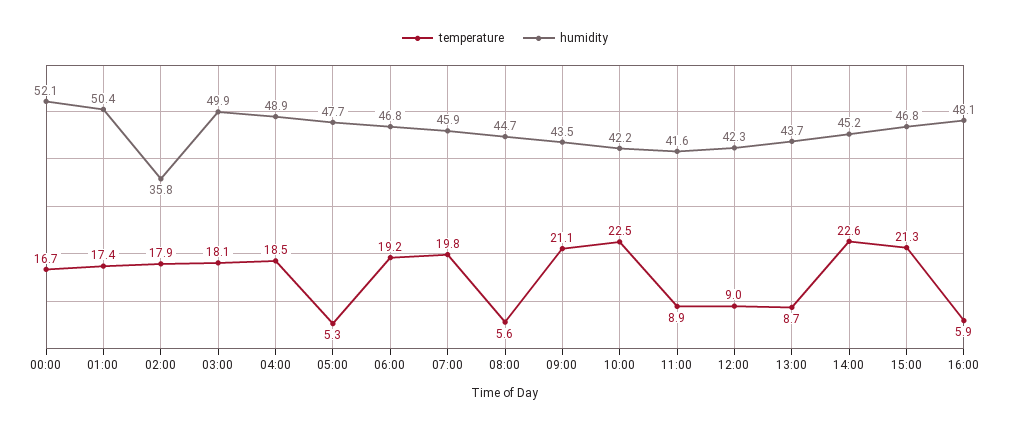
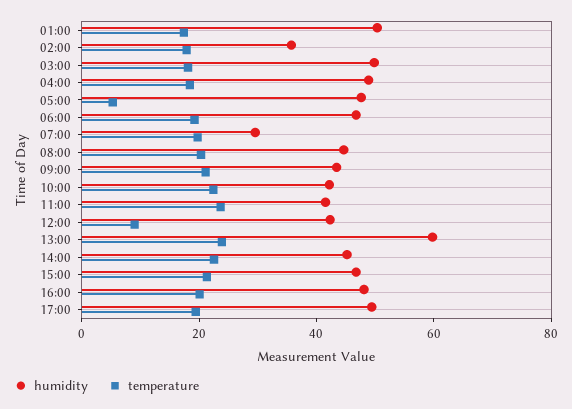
temperature, 00:00: 16.7 -> none
humidity, 00:00: 52.1 -> none
humidity, 07:00: 45.9 -> 30
temperature, 08:00: 5.6 -> 20
temperature, 11:00: 8.9 -> 25
temperature, 13:00: 8.7 -> 25
humidity, 13:00: 43.7 -> 60
temperature, 16:00: 5.9 -> 20
humidity, 17:00: none -> 50
temperature, 17:00: none -> 20

